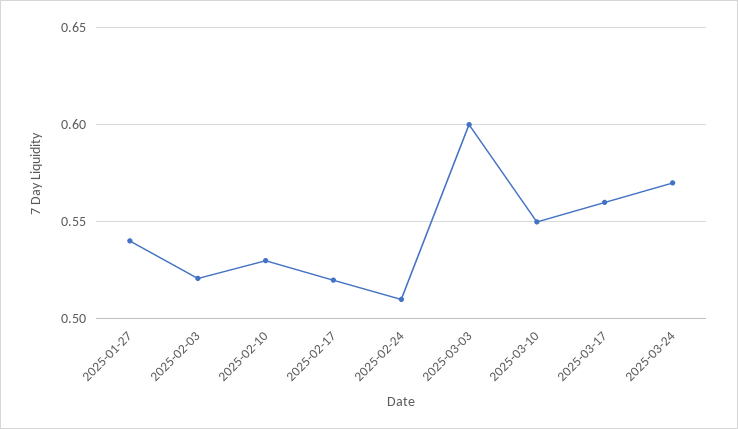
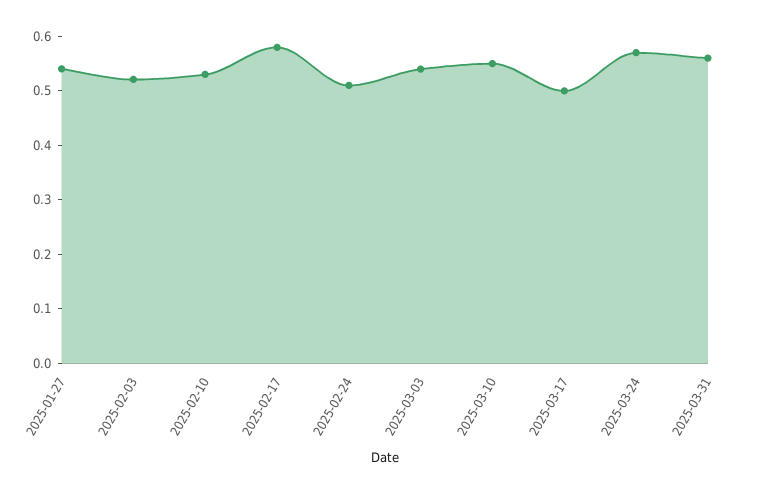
2025-02-17: 0.52 -> 0.58
2025-03-03: 0.6 -> 0.54
2025-03-17: 0.56 -> 0.5
2025-03-31: none -> 0.56

